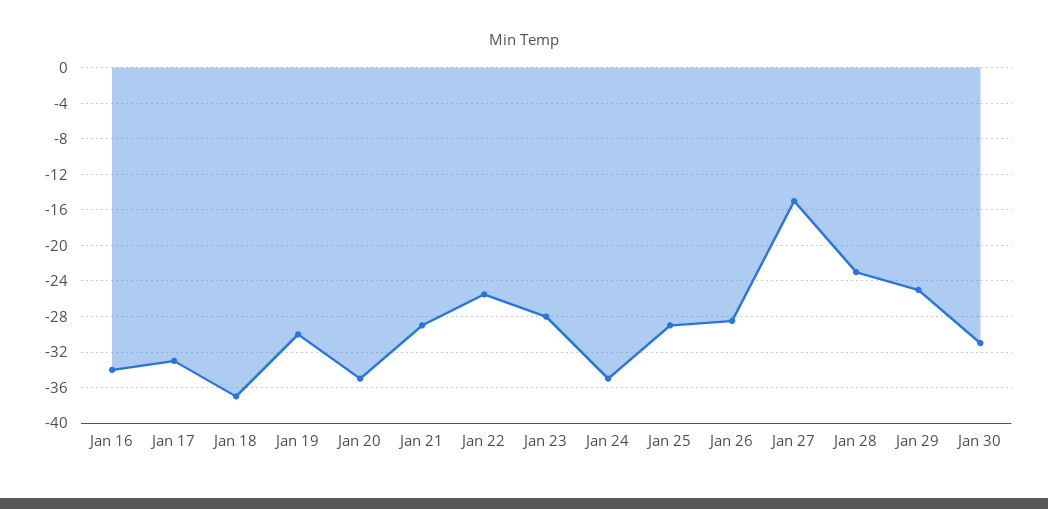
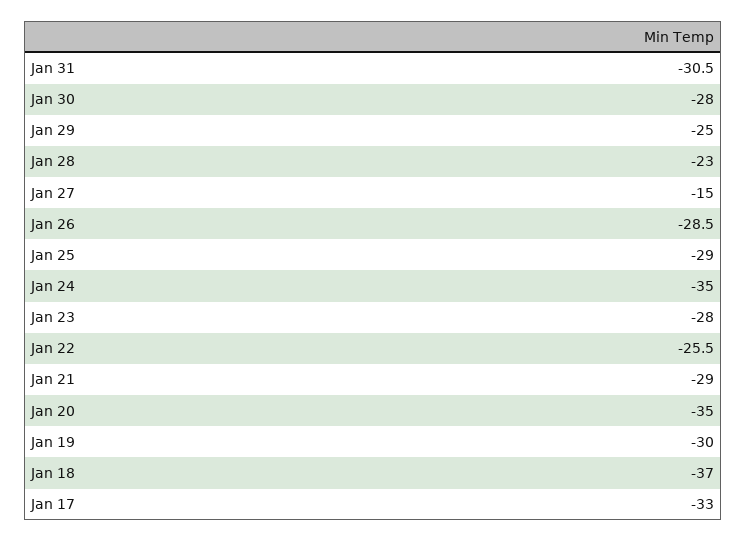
Jan 16: -34 -> none
Jan 30: -31 -> -28
Jan 31: none -> -30.5

